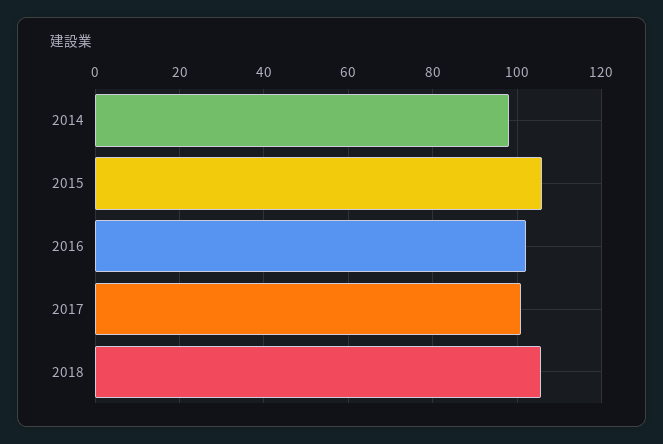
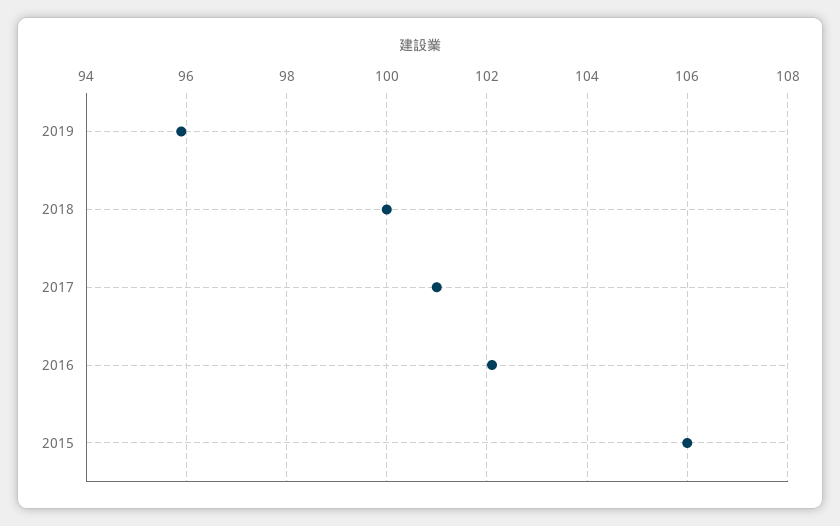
2014: 98 -> none
2018: 106 -> 100
2019: none -> 96

